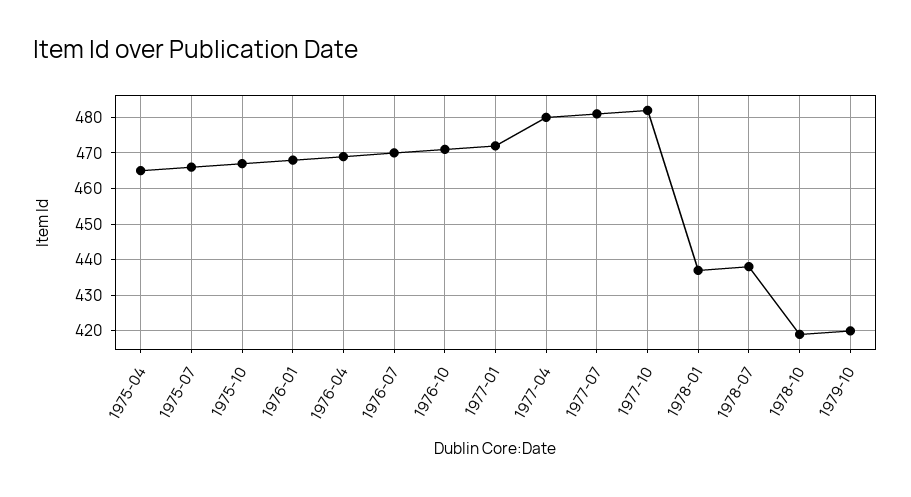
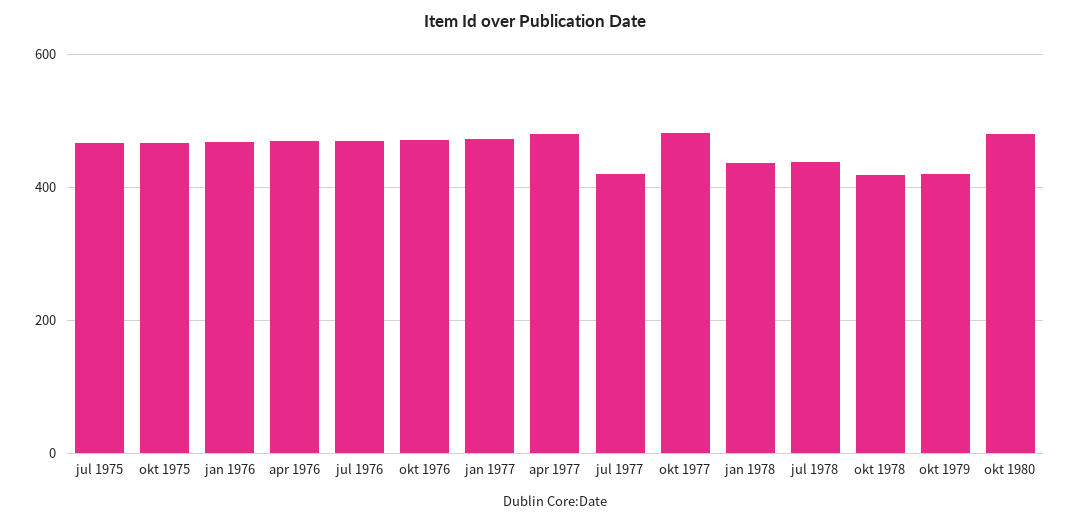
1975-04: 465 -> none
1977-07: 480 -> 420
okt 1980: none -> 480

